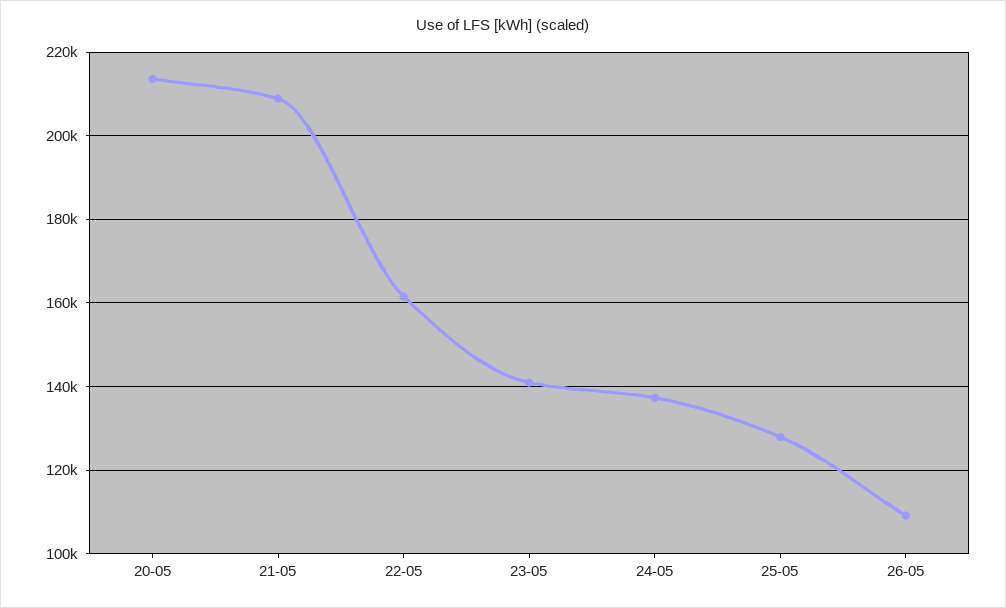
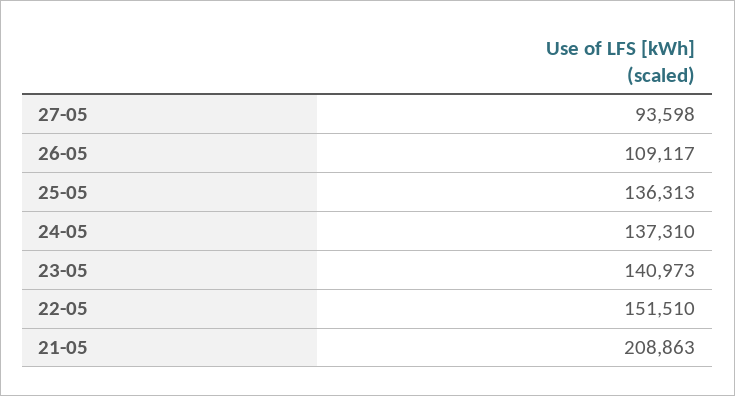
20-05: 214000 -> none
22-05: 162000 -> 151510
25-05: 128000 -> 136313
27-05: none -> 93598

